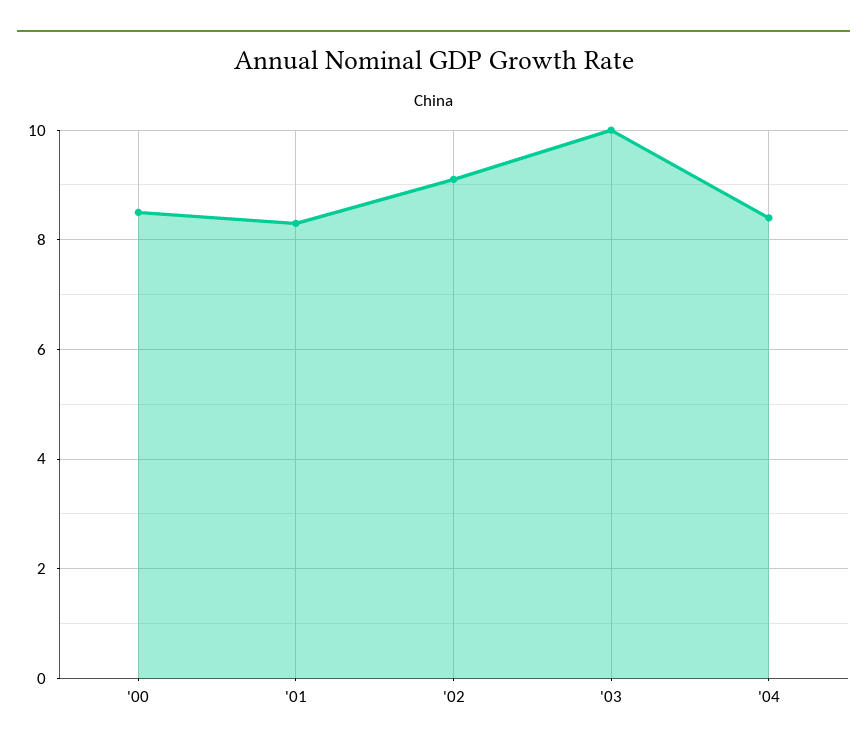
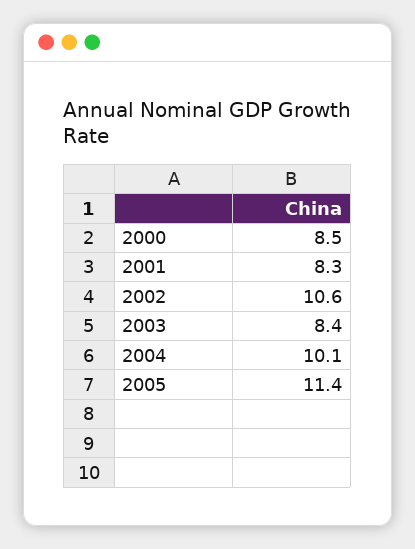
'02: 9 -> 10.6
'03: 10 -> 8.4
'04: 8.5 -> 10.1
2005: none -> 11.4

